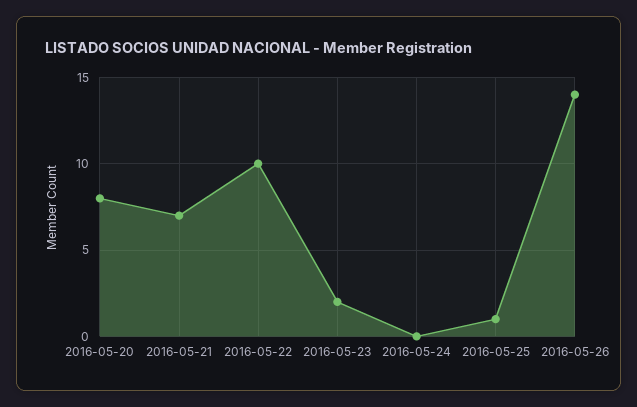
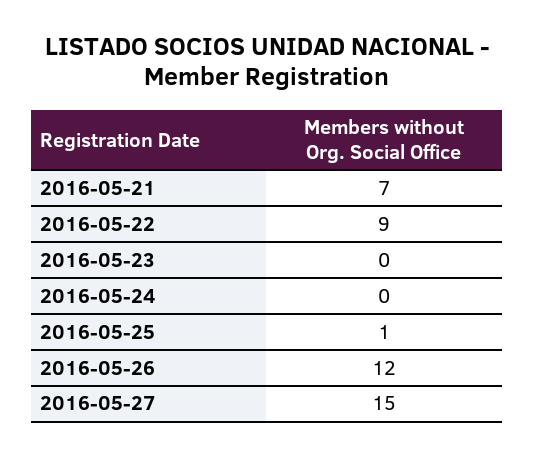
2016-05-20: 8 -> none
2016-05-22: 10 -> 9
2016-05-23: 2 -> 0
2016-05-26: 14 -> 12
2016-05-27: none -> 15

